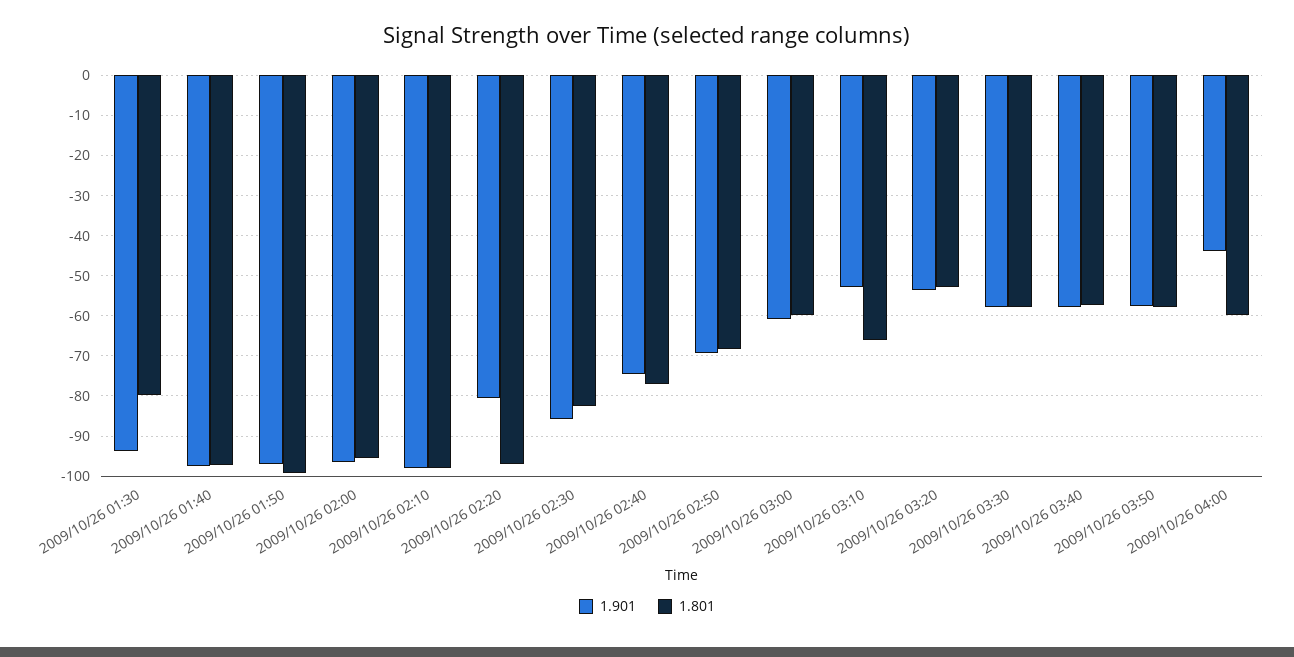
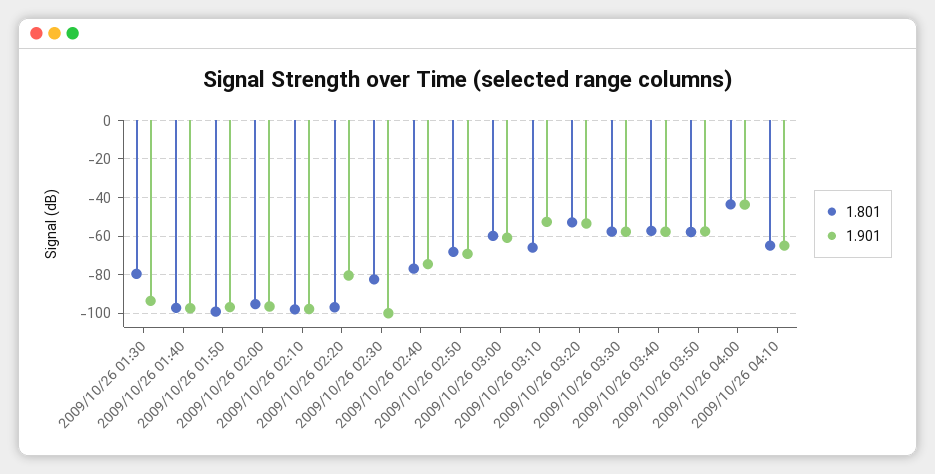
1.901, 2009/10/26 02:30: -86 -> -100
1.801, 2009/10/26 04:00: -60 -> -45
1.801, 2009/10/26 04:10: none -> -65
1.901, 2009/10/26 04:10: none -> -65

